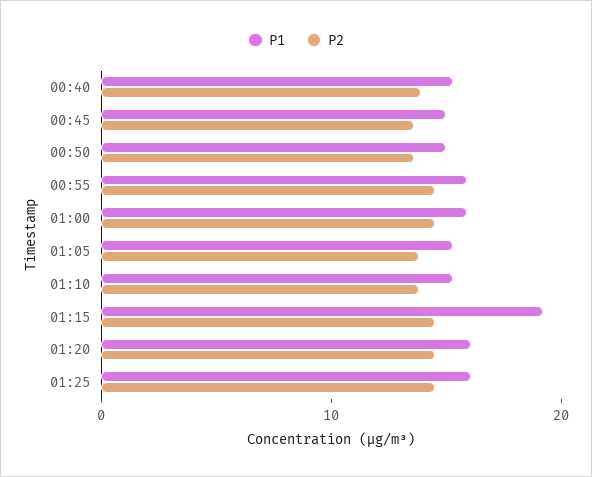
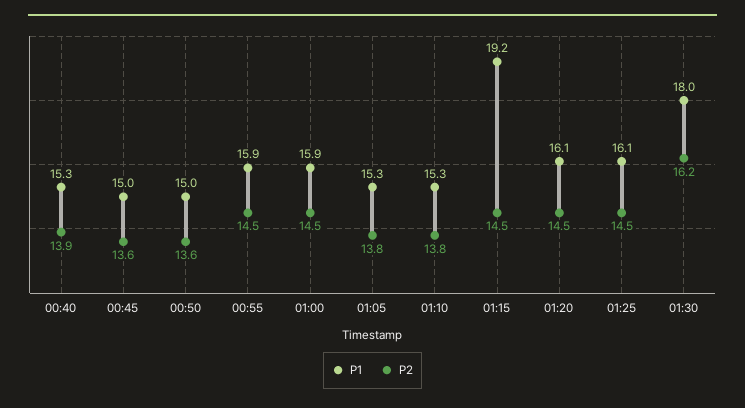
P1, 01:30: none -> 18
P2, 01:30: none -> 16.2

